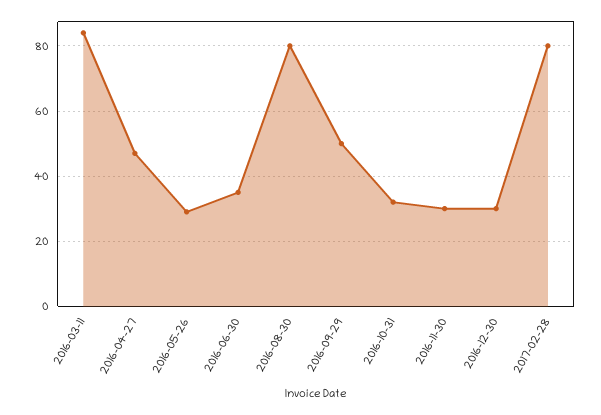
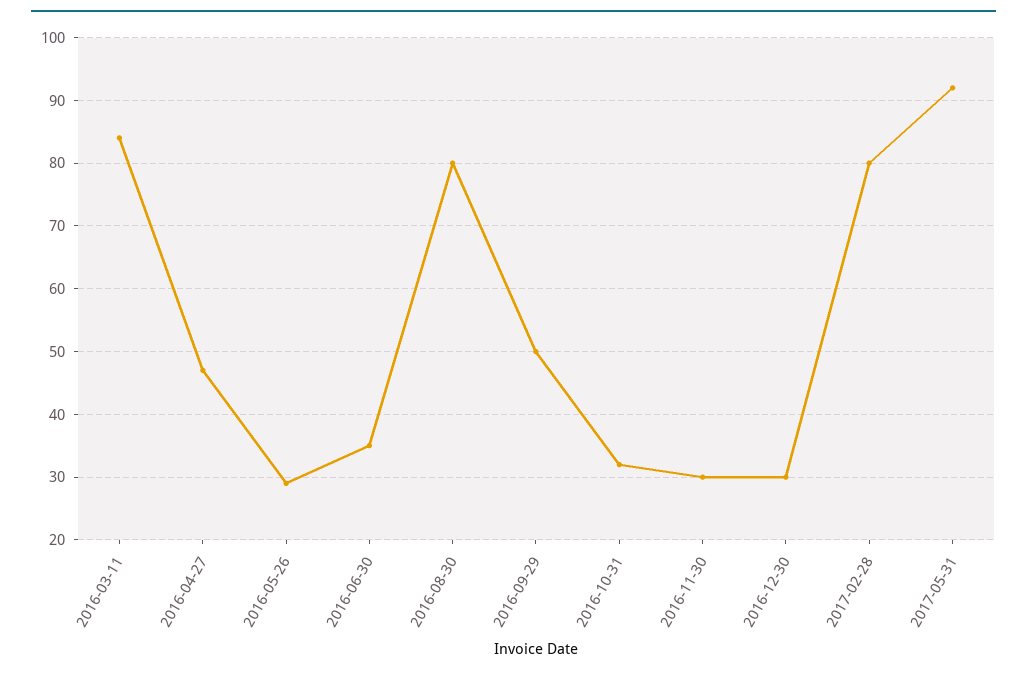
2017-05-31: none -> 92

